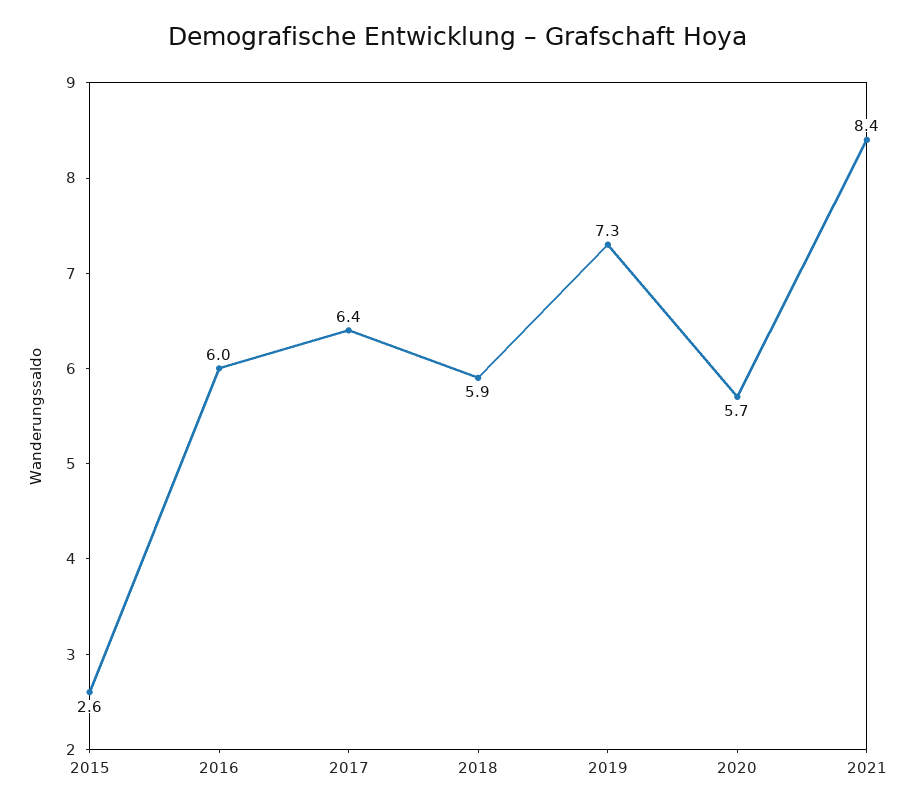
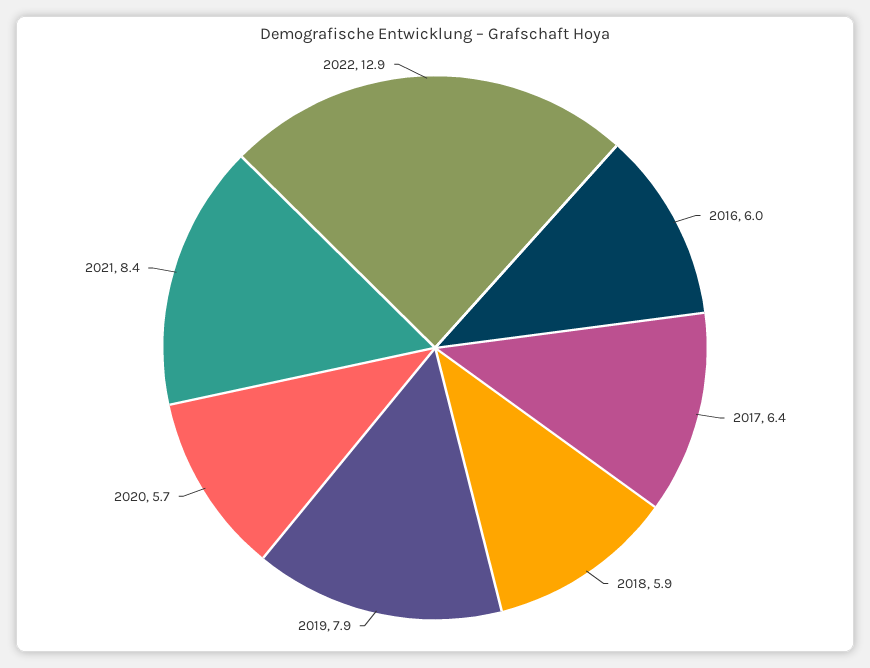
2015: 2.6 -> none
2019: 7.3 -> 7.9
2022: none -> 12.9

